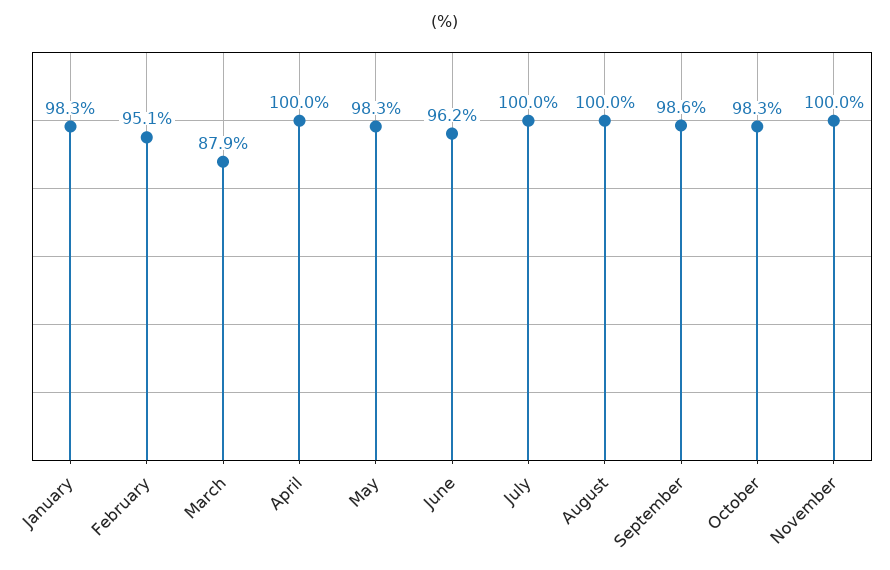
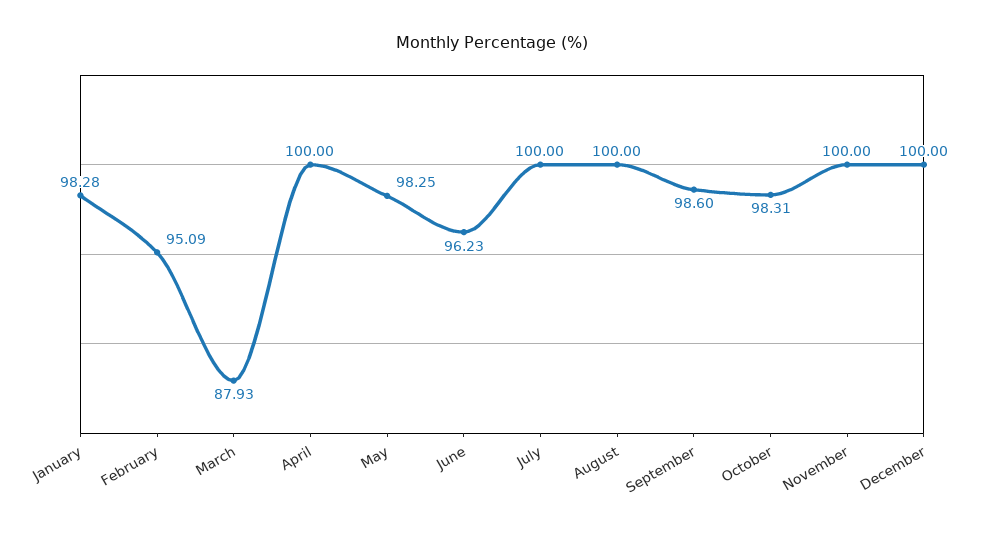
December: none -> 100

